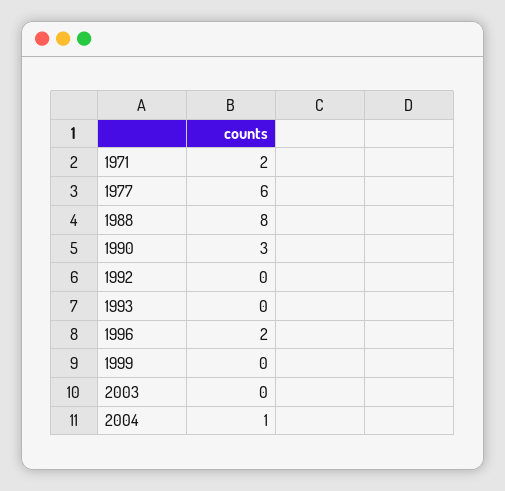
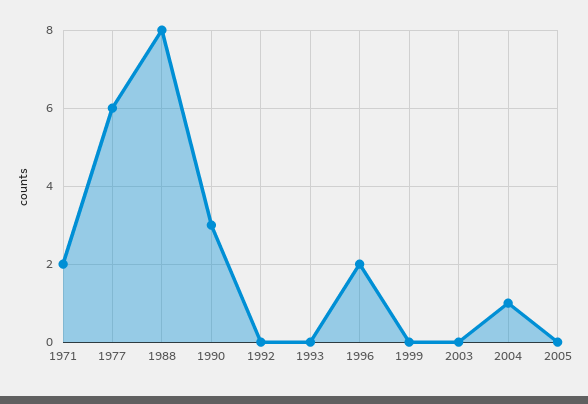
2005: none -> 0

